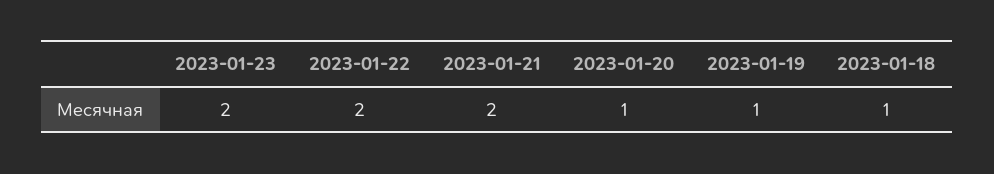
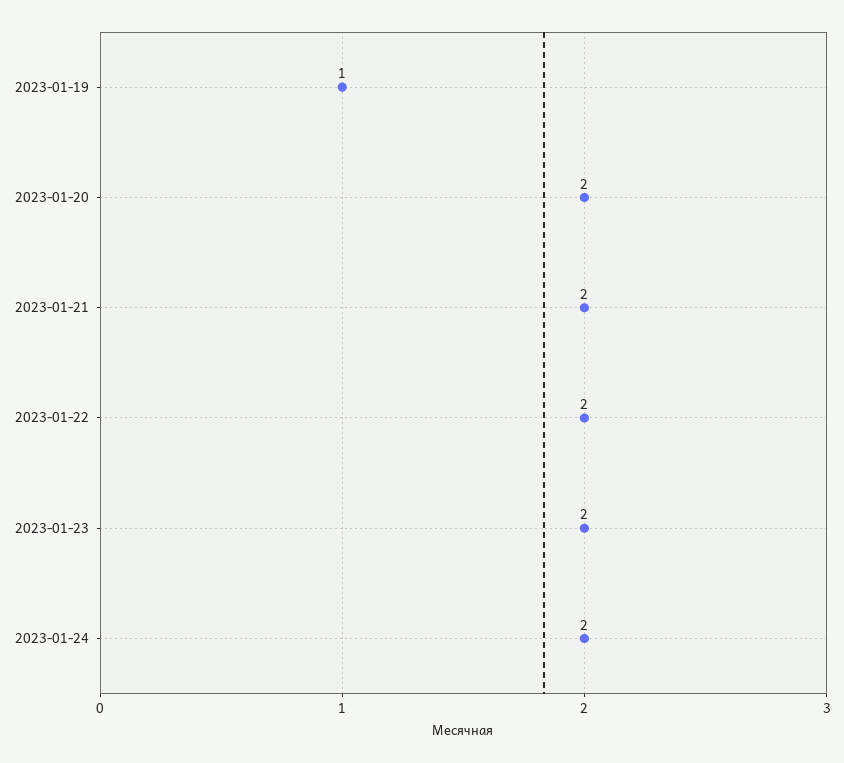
2023-01-20: 1 -> 2
2023-01-18: 1 -> none
2023-01-24: none -> 2

